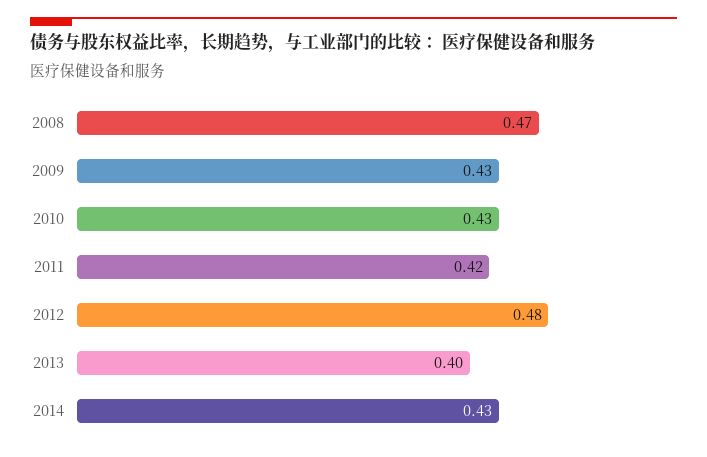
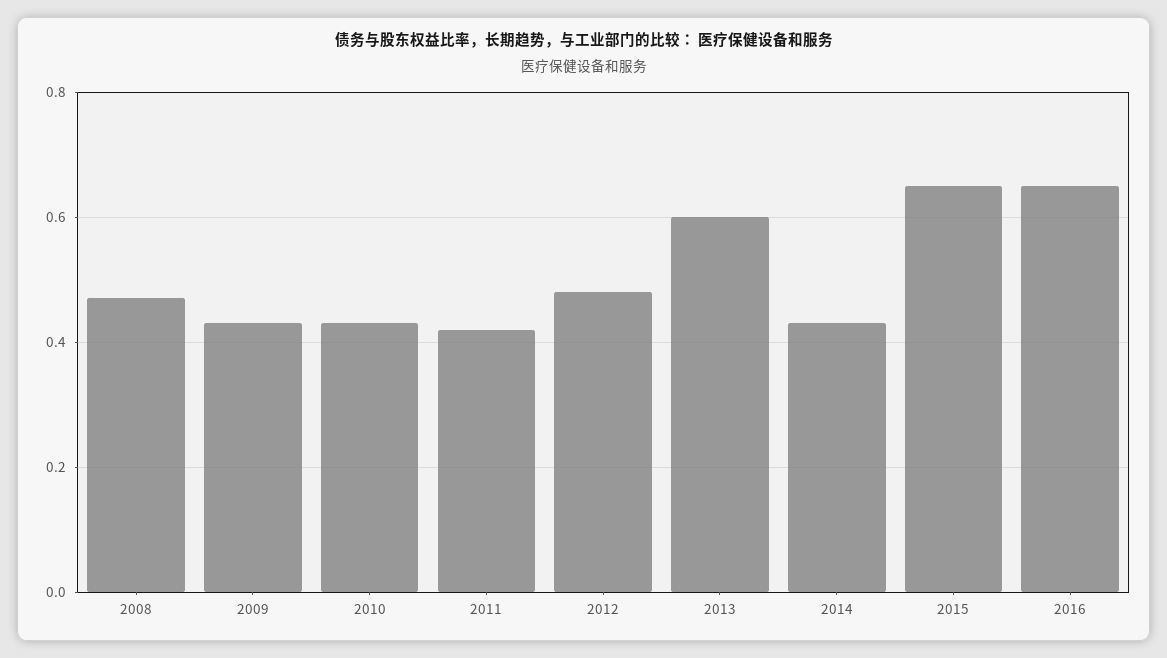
2013: 0.4 -> 0.6
2015: none -> 0.65
2016: none -> 0.65

